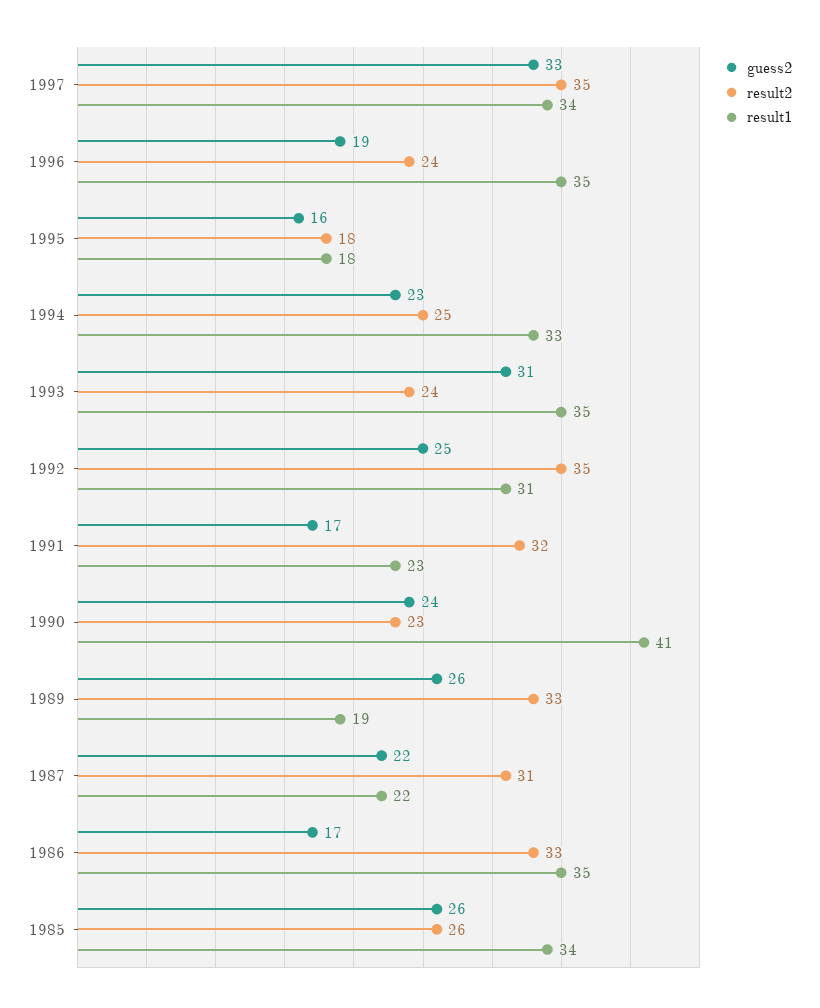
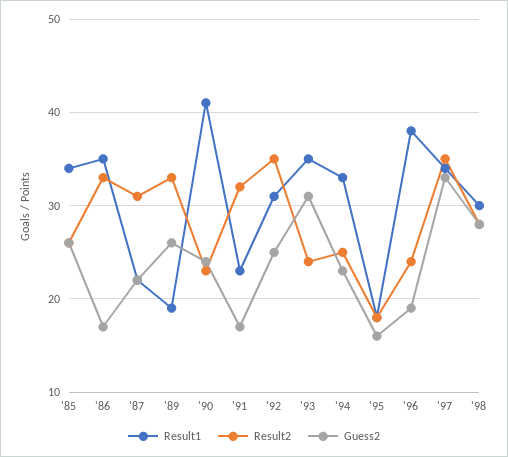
result1, 1996: 35 -> 38
result1, '98: none -> 30
result2, '98: none -> 28
guess2, '98: none -> 28

